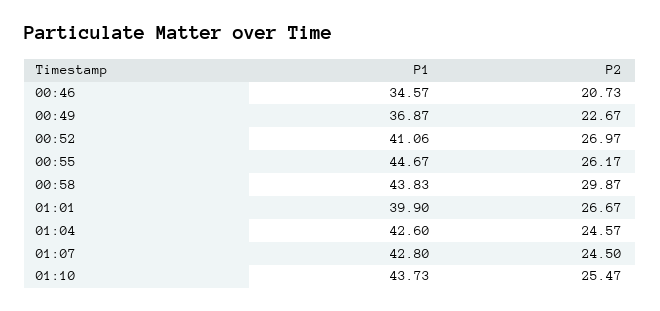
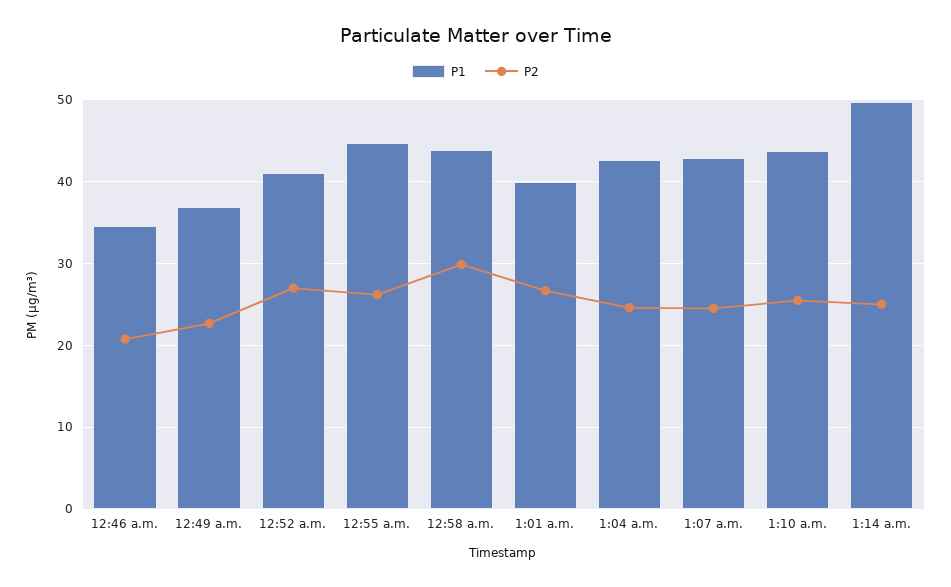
P1, 1:14 a.m.: none -> 50
P2, 1:14 a.m.: none -> 25

